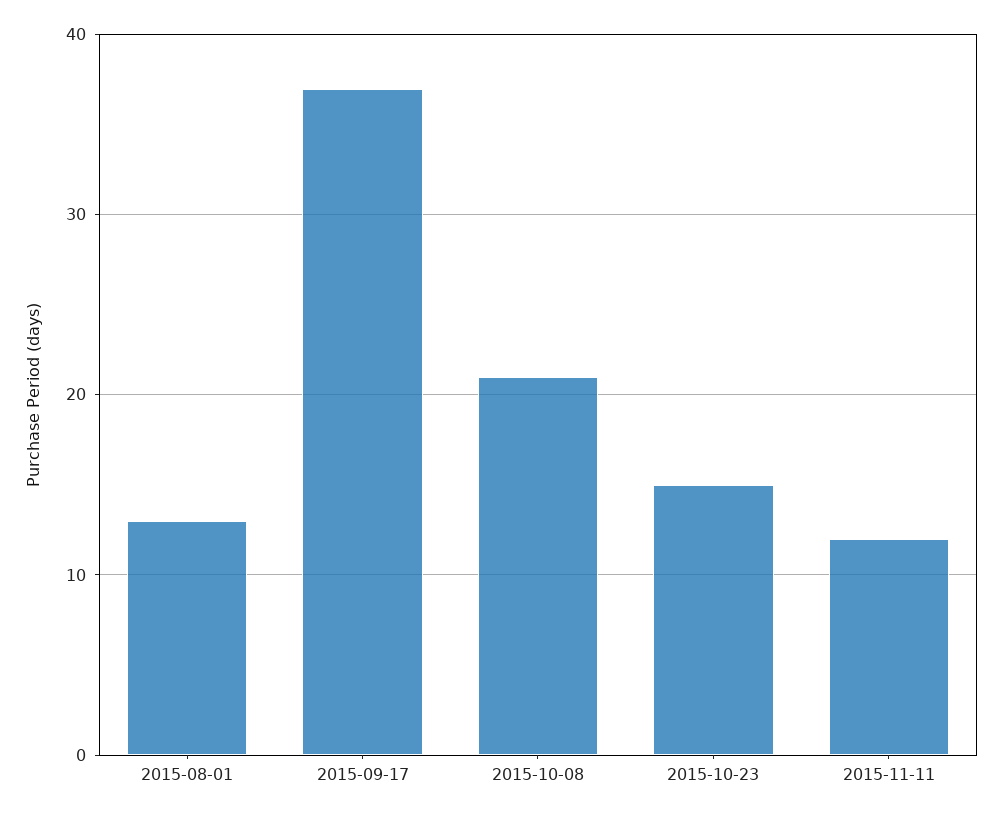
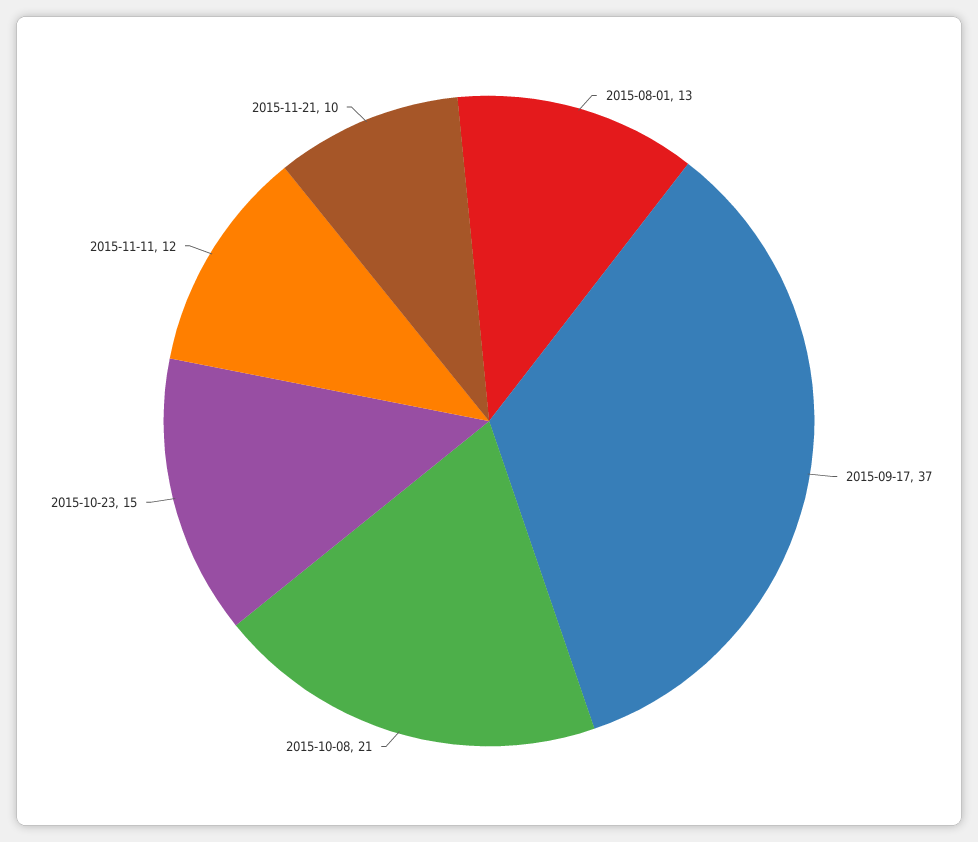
2015-11-21: none -> 10

